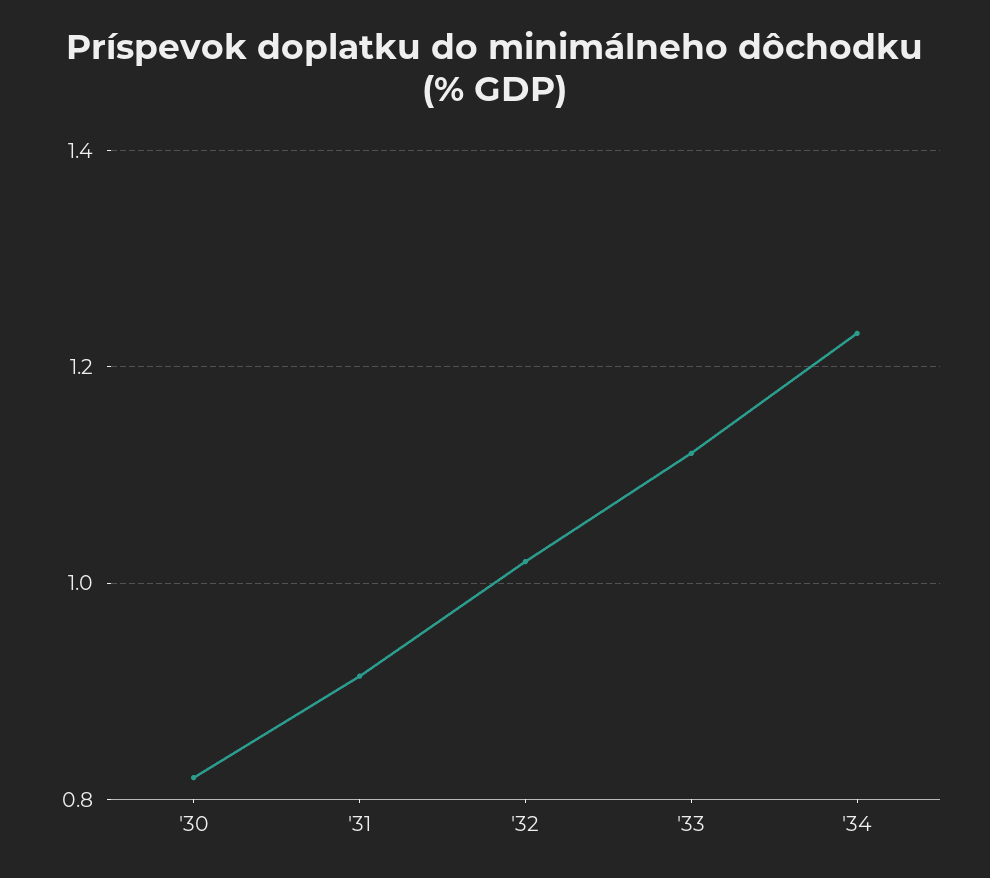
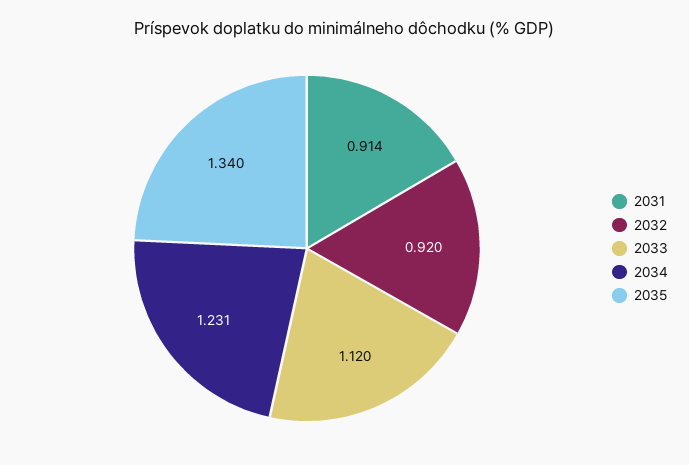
'30: 0.82 -> none
'32: 1.02 -> 0.92
2035: none -> 1.34

